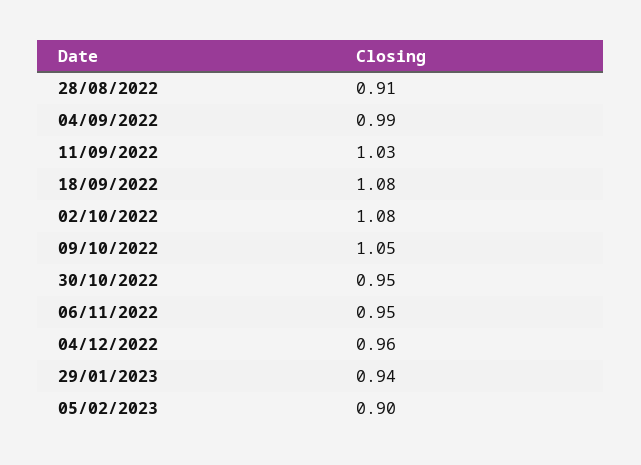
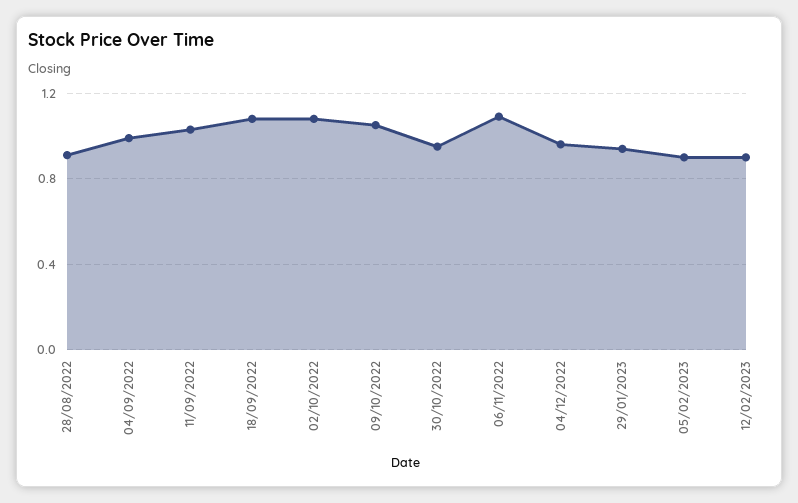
06/11/2022: 0.95 -> 1.1
12/02/2023: none -> 0.9

